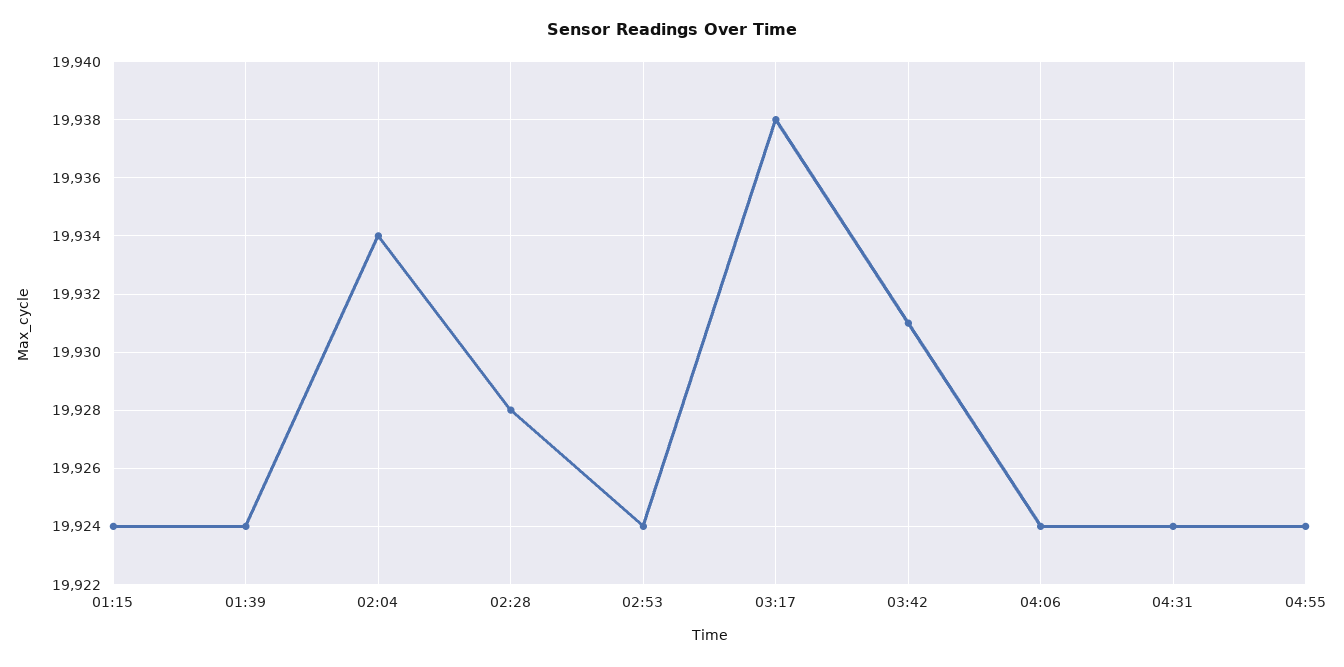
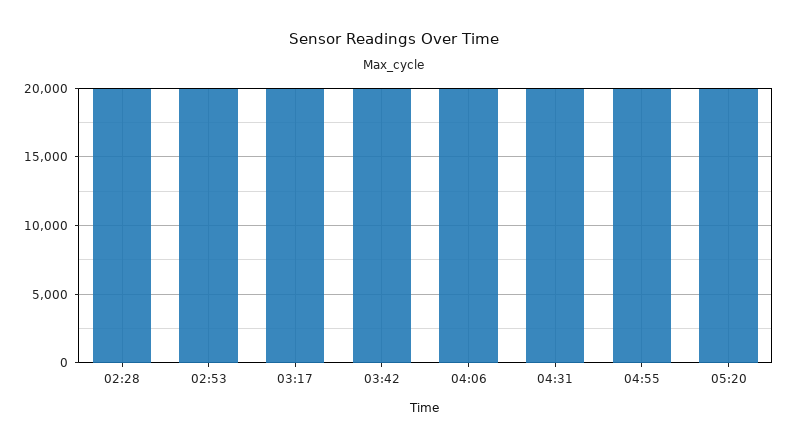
01:15: 19924 -> none
01:39: 19924 -> none
02:04: 19934 -> none
05:20: none -> 20000

